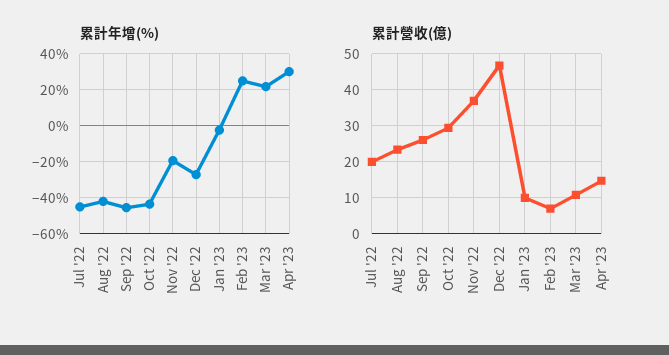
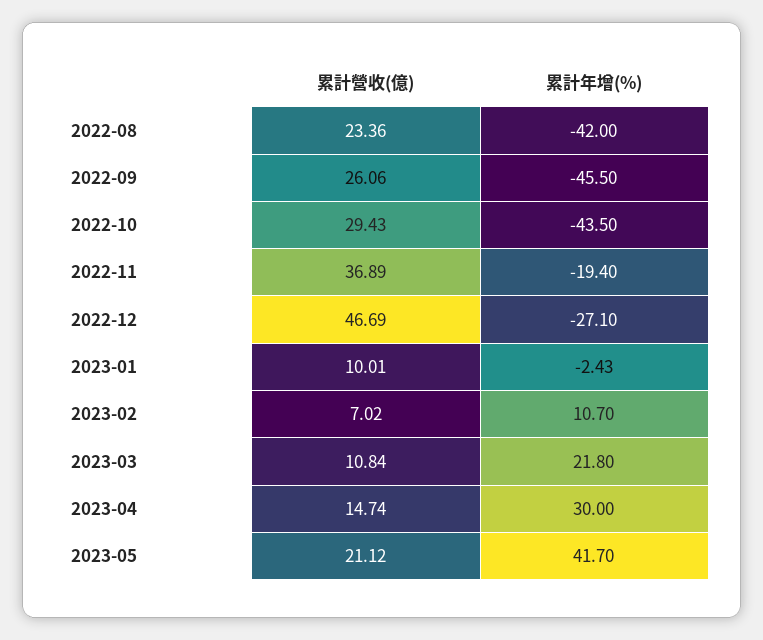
累計年增(%), Jul '22: -45 -> none
累計年增(%), Feb '23: 25 -> 10.7
累計營收(億), Jul '22: 20 -> none
累計營收(億), 2023-05: none -> 21.12
累計年增(%), 2023-05: none -> 41.7

